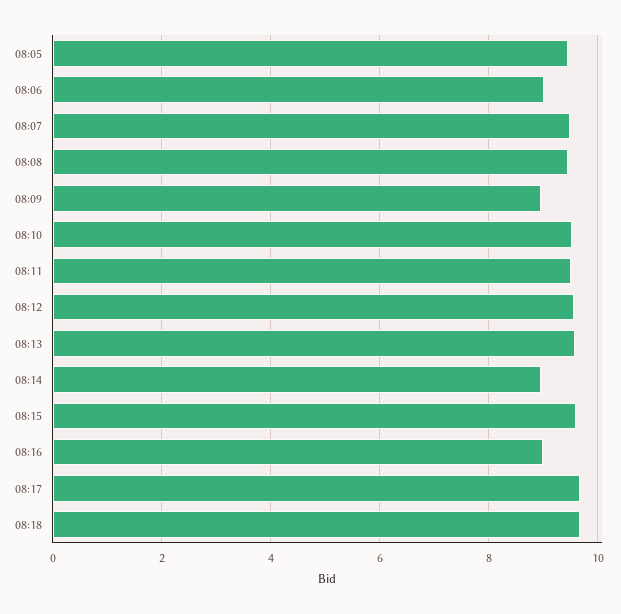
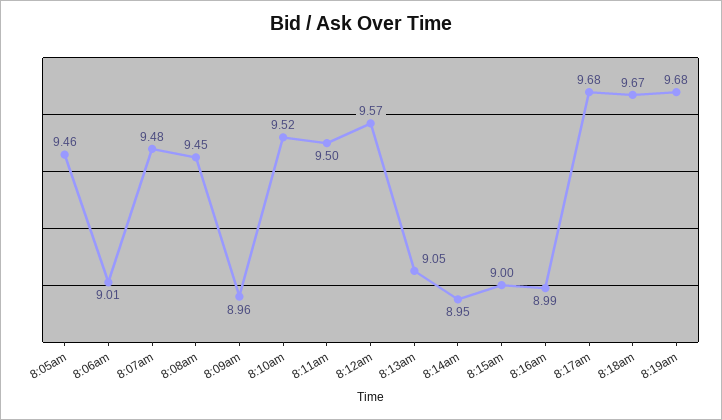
08:13: 9.6 -> 9.05
08:15: 9.6 -> 9
8:19am: none -> 9.68

